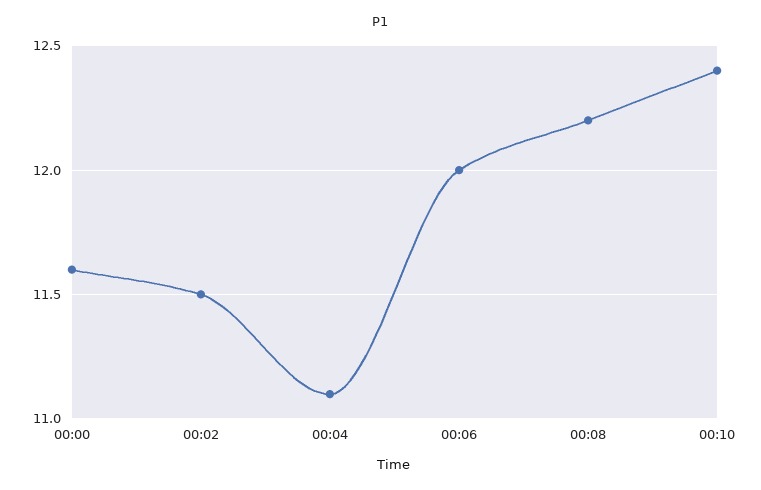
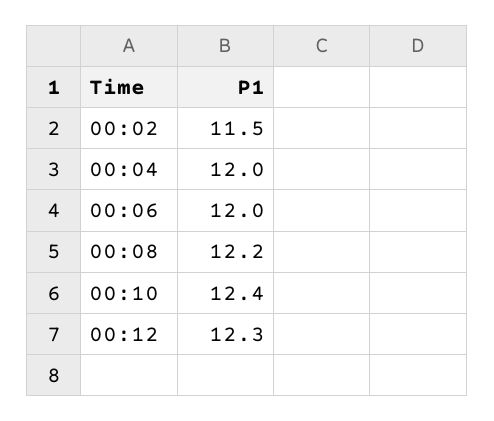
00:00: 11.6 -> none
00:04: 11.1 -> 12
00:12: none -> 12.3

